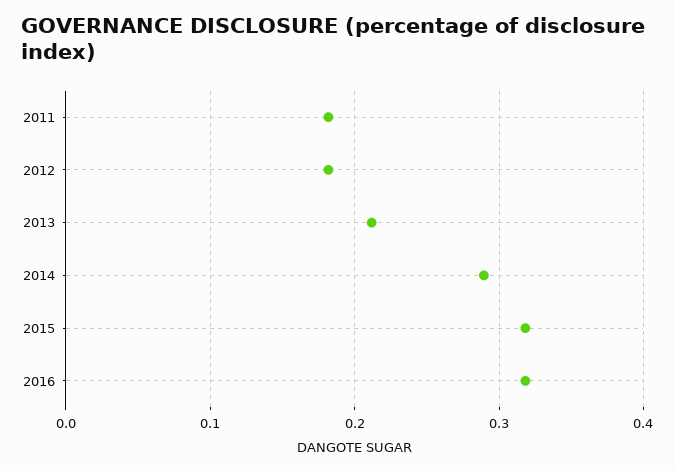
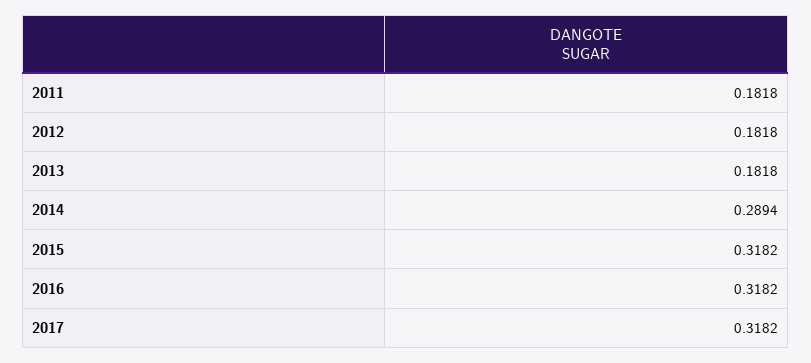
2013: 0.21 -> 0.1818
2017: none -> 0.3182

